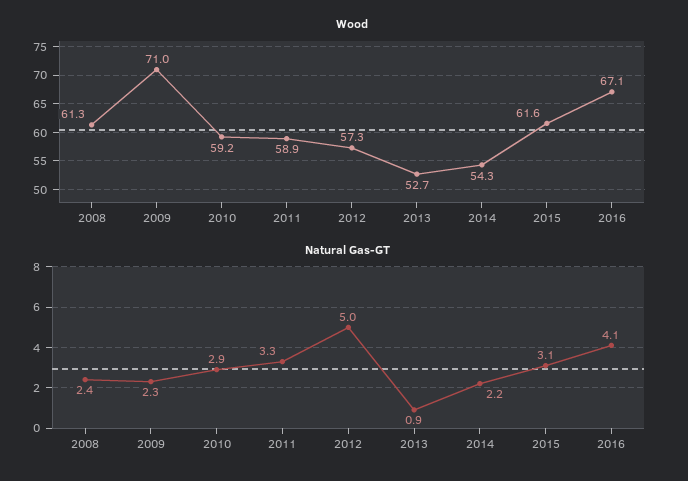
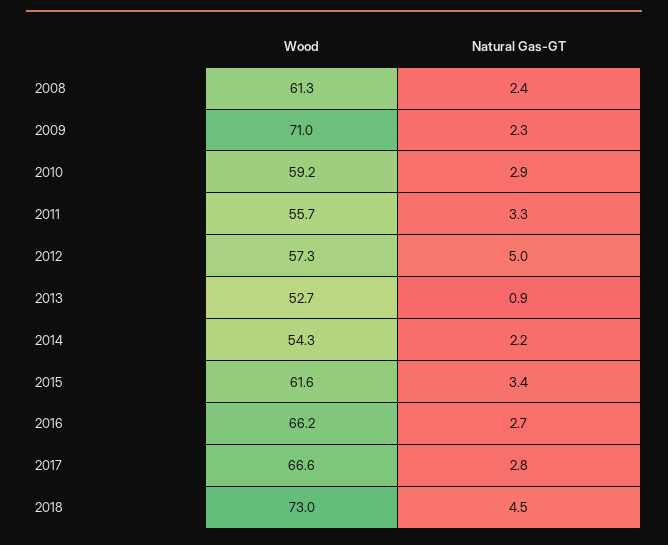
Wood, 2011: 58.9 -> 55.7
Wood, 2016: 67.1 -> 66.2
Natural Gas-GT, 2015: 3.1 -> 3.4
Natural Gas-GT, 2016: 4.1 -> 2.7
Wood, 2017: none -> 66.6
Natural Gas-GT, 2017: none -> 2.8
Wood, 2018: none -> 73
Natural Gas-GT, 2018: none -> 4.5

